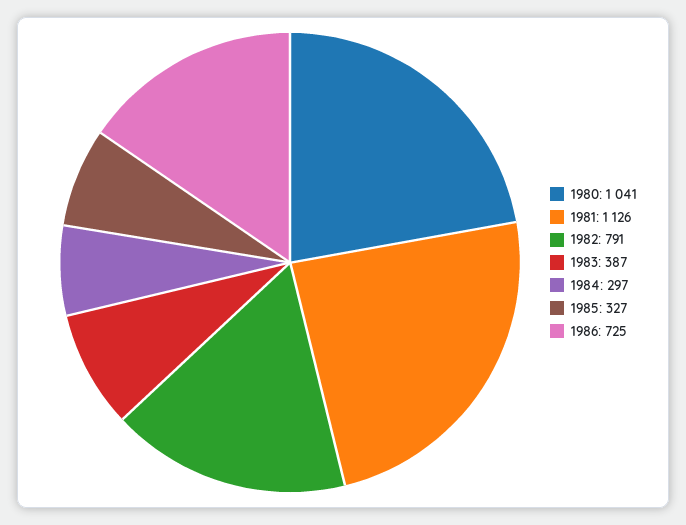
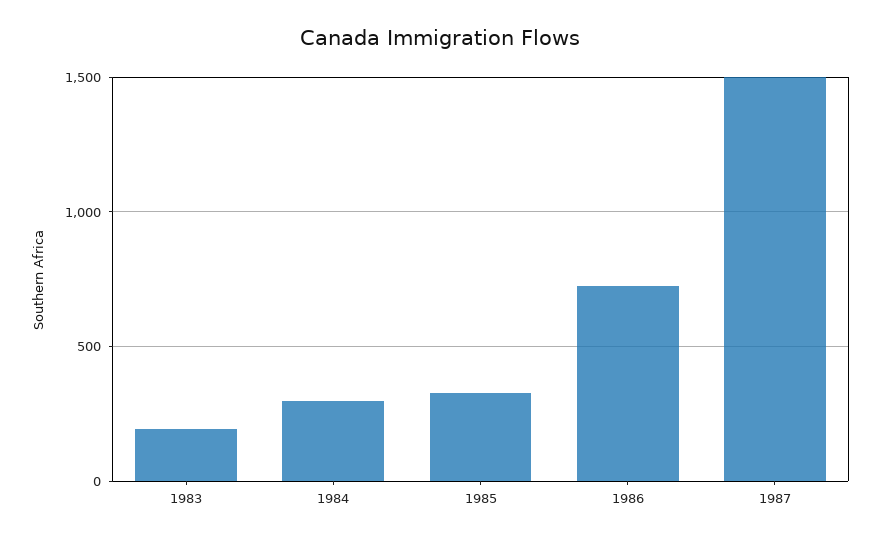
1980: 1041 -> none
1981: 1126 -> none
1982: 791 -> none
1983: 387 -> 200
1987: none -> 1500

